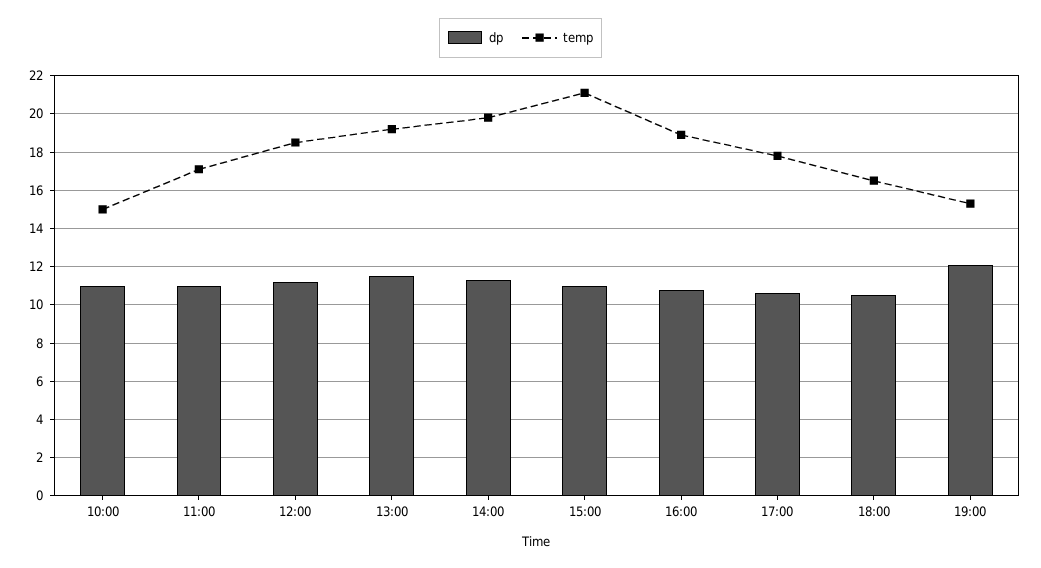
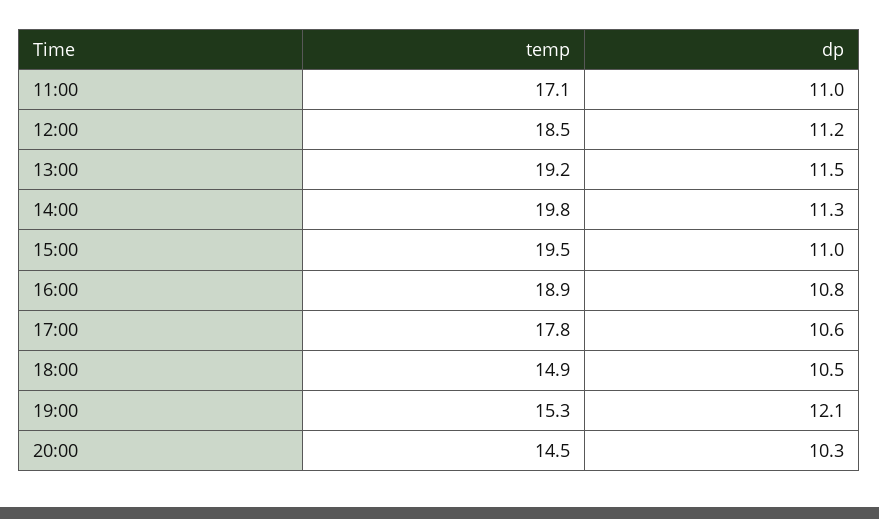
dp, 10:00: 11 -> none
temp, 10:00: 15 -> none
temp, 15:00: 21 -> 19.5
temp, 18:00: 16.5 -> 14.9
temp, 20:00: none -> 14.5
dp, 20:00: none -> 10.3

